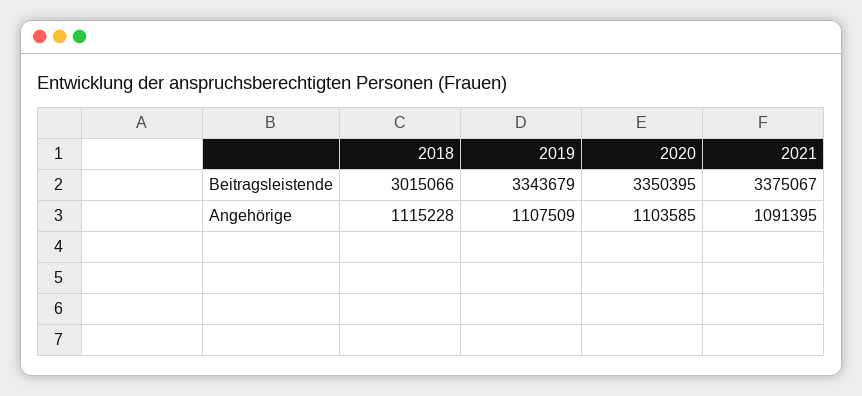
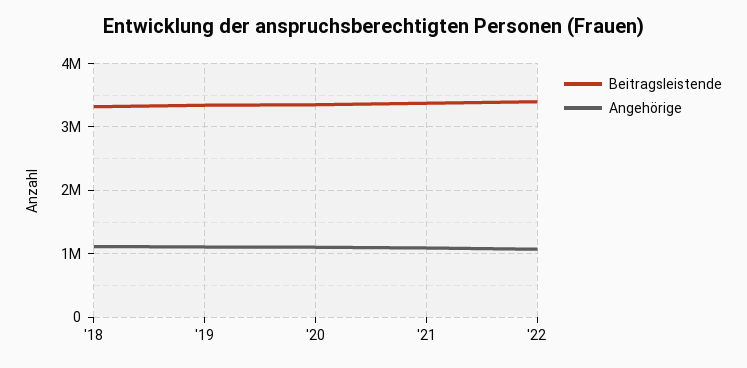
Beitragsleistende, 2018: 3015066 -> 3300000
Beitragsleistende, '22: none -> 3400000
Angehörige, '22: none -> 1100000

